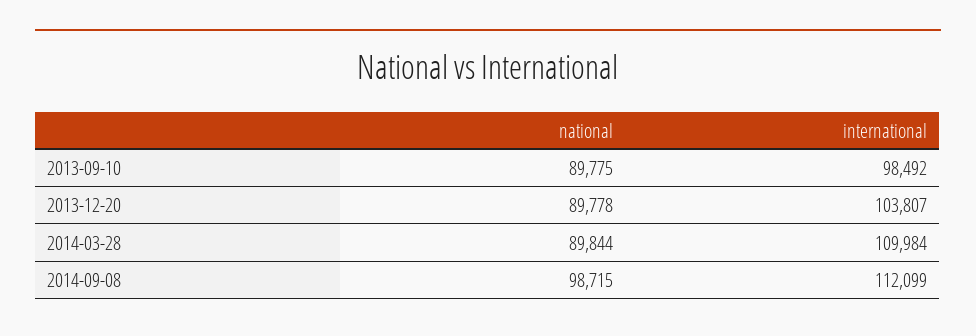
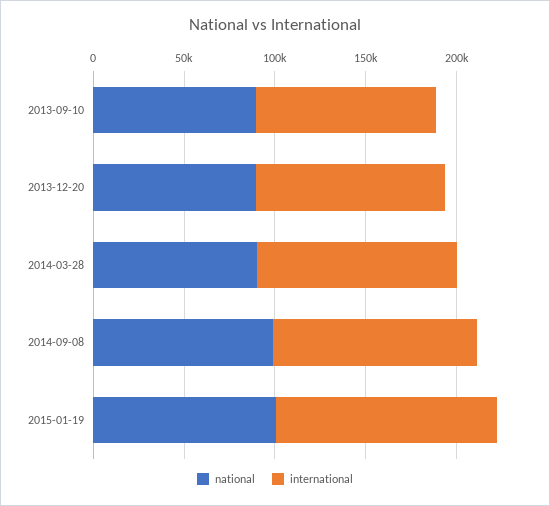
national, 2015-01-19: none -> 100000
international, 2015-01-19: none -> 120000

